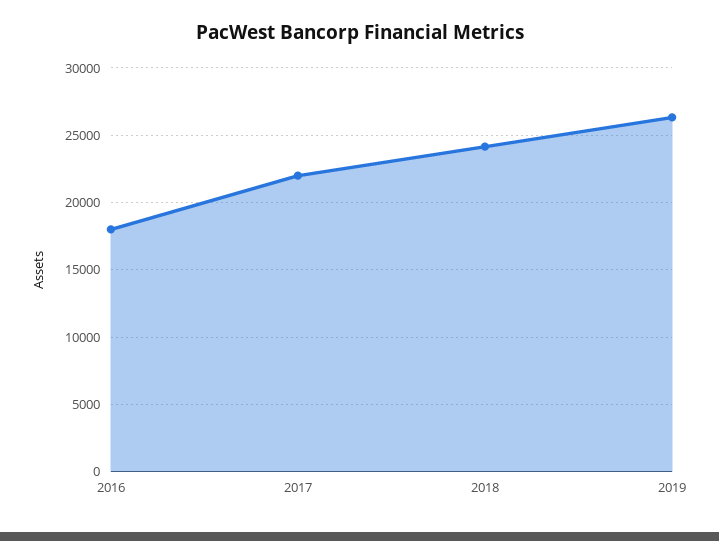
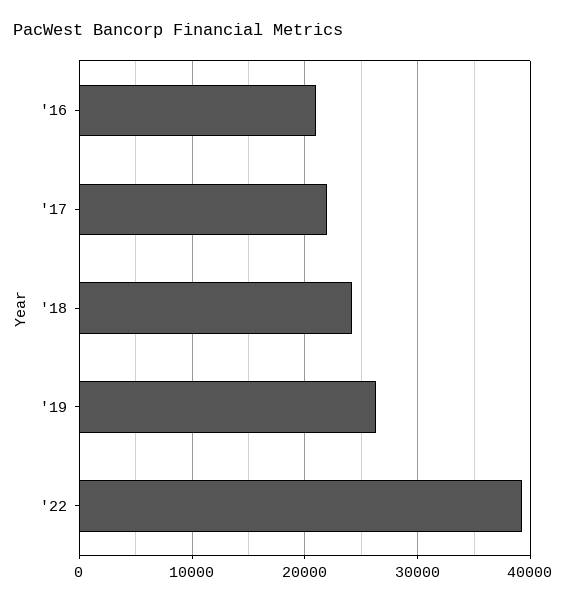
2016: 18000 -> 21000
'22: none -> 39000

